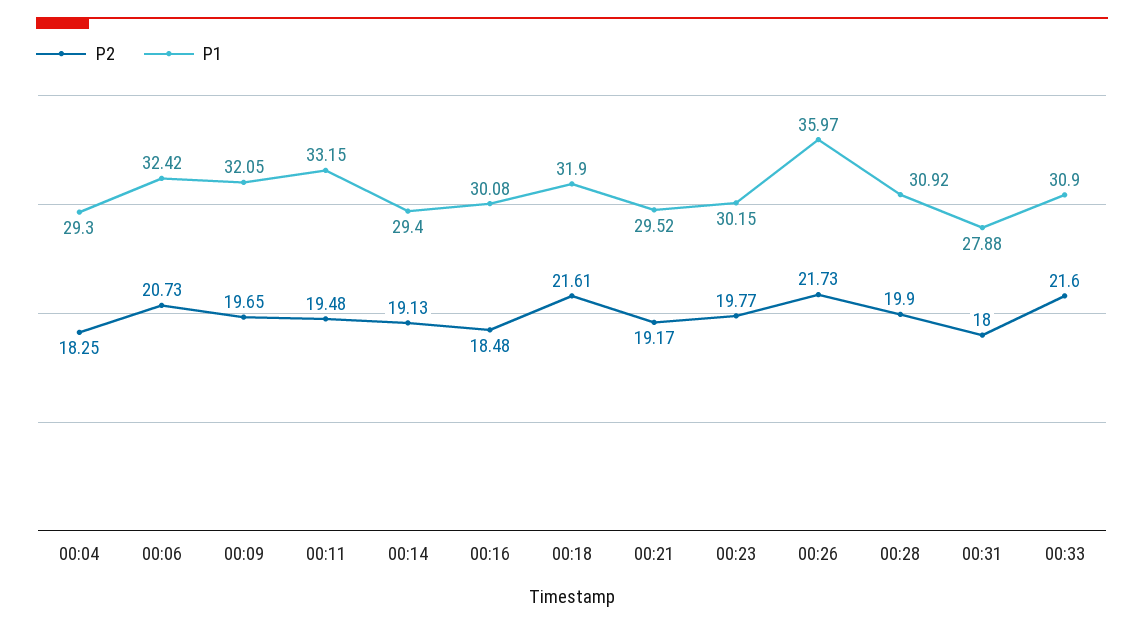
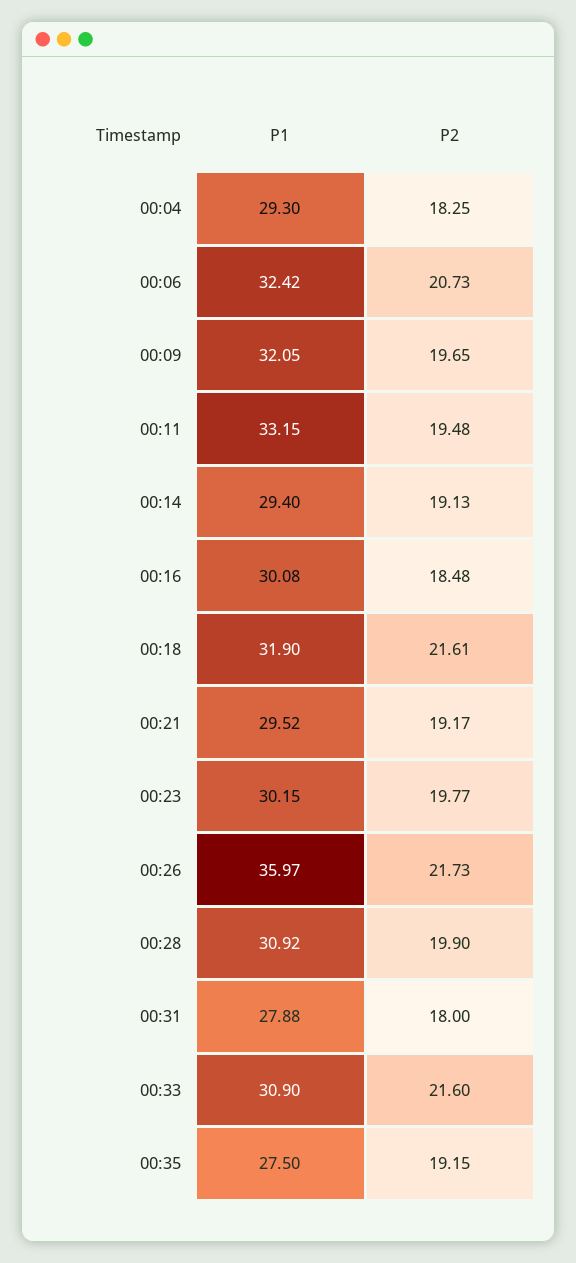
P1, 00:35: none -> 27.5
P2, 00:35: none -> 19.15

